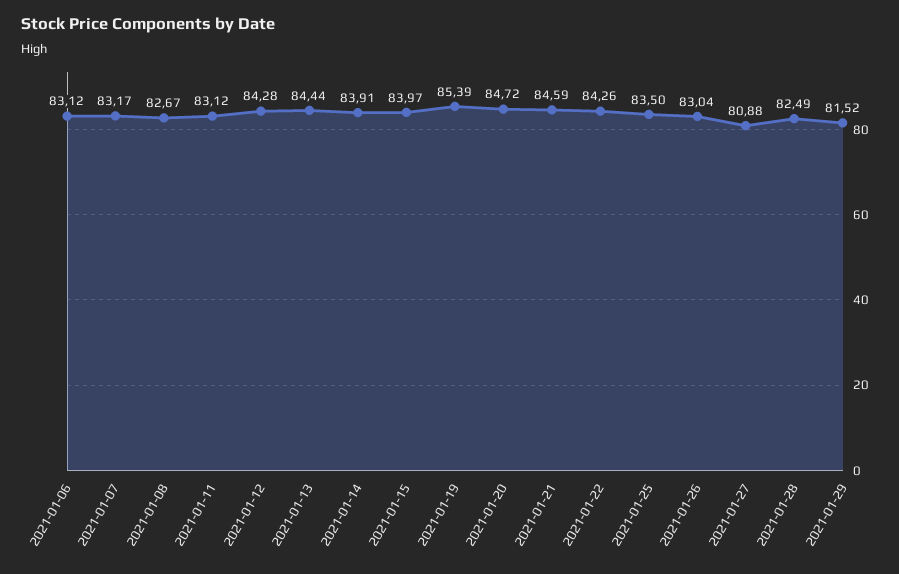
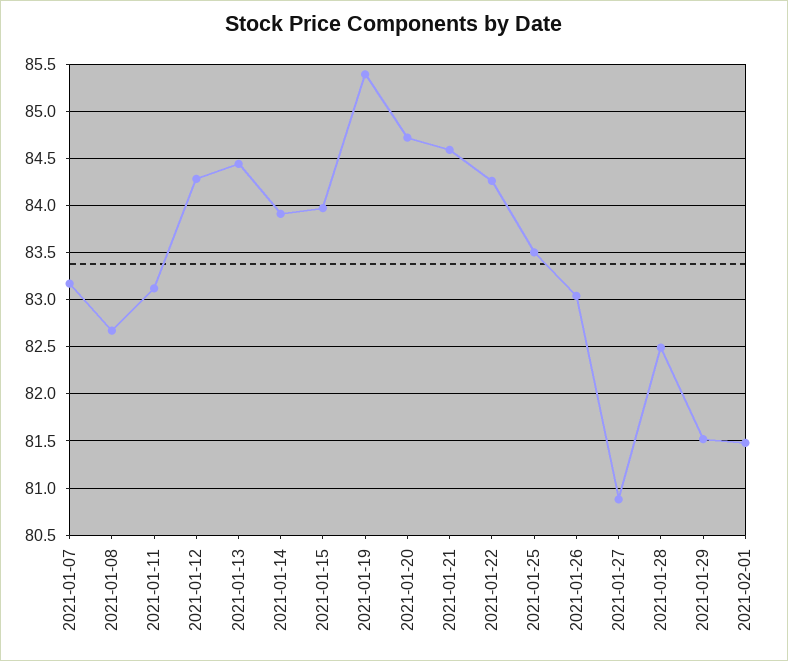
2021-01-06: 83.12 -> none
2021-02-01: none -> 81.5

